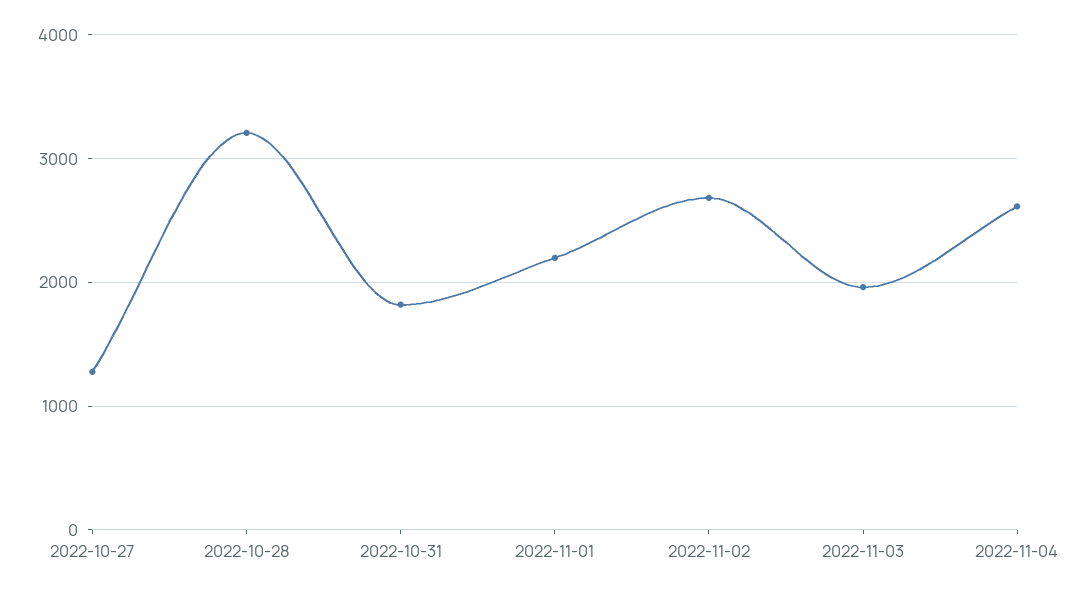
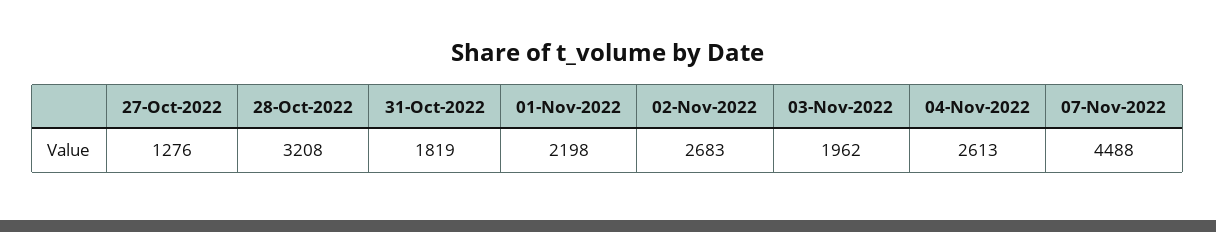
07-Nov-2022: none -> 4488

